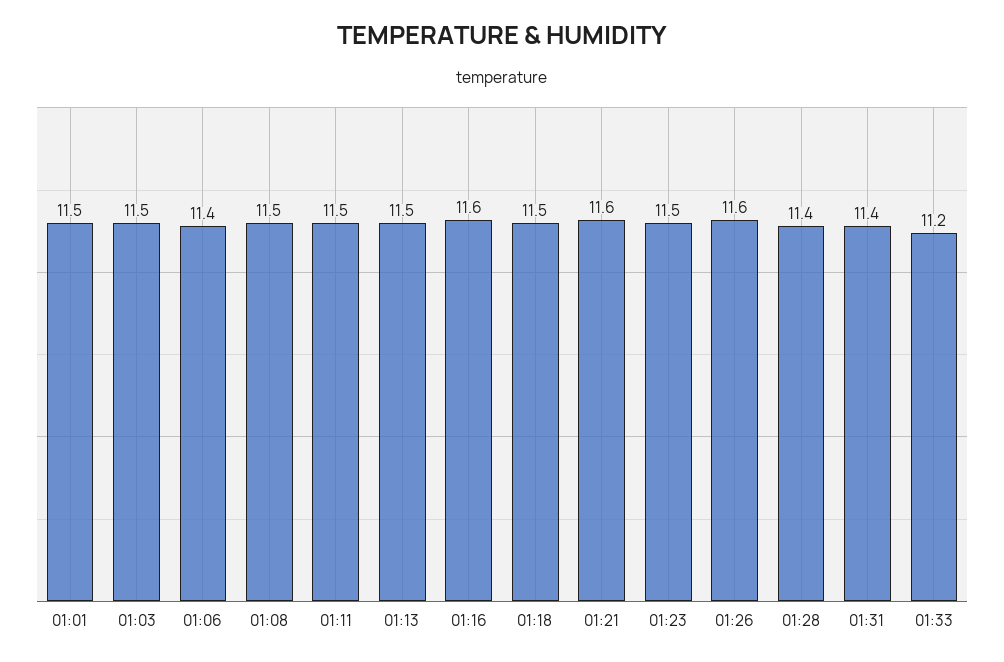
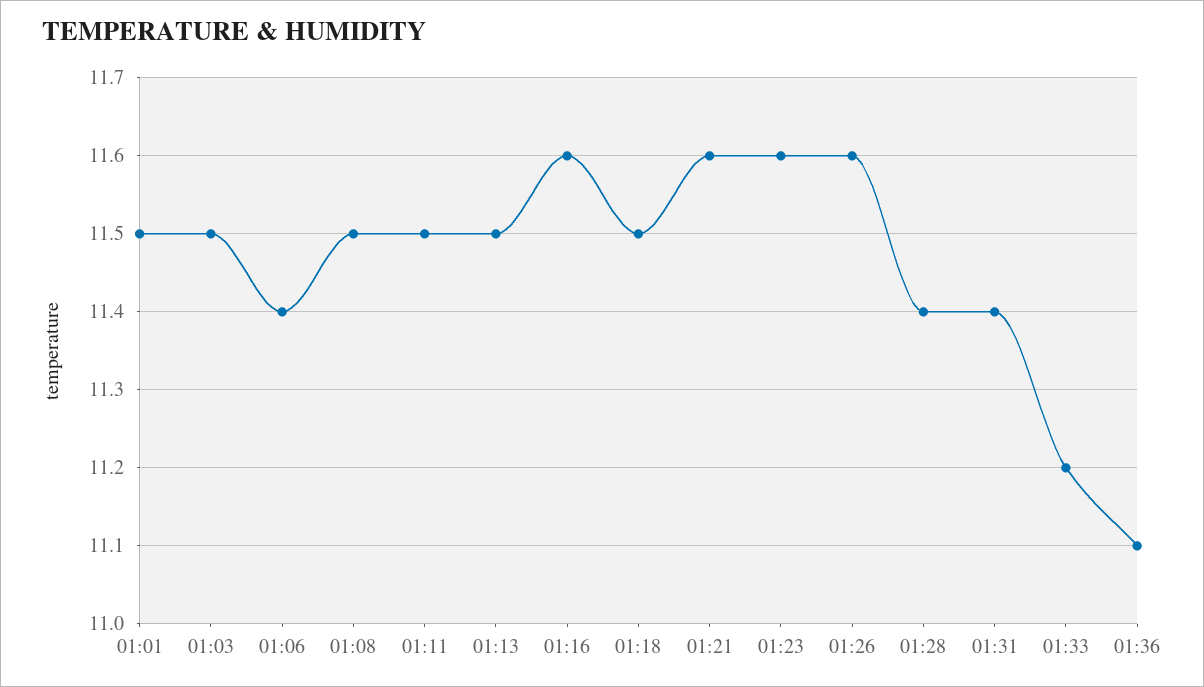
01:23: 11.5 -> 11.6
01:36: none -> 11.1

